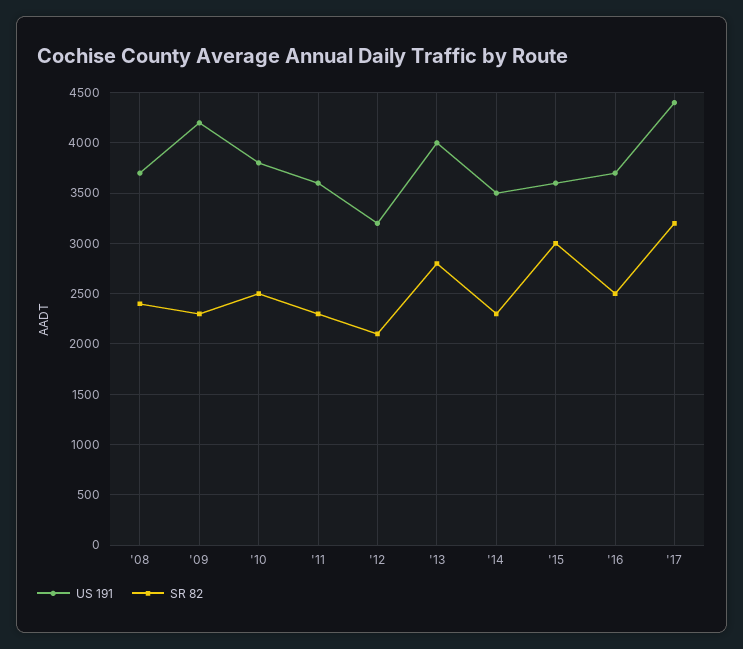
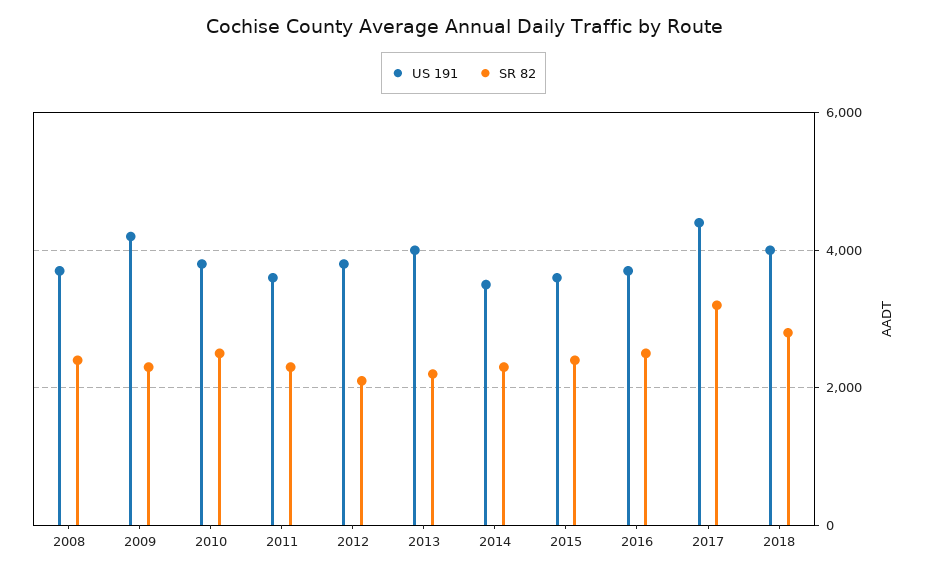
US 191, '12: 3200 -> 3800
SR 82, '13: 2800 -> 2200
SR 82, '15: 3000 -> 2400
US 191, 2018: none -> 4000
SR 82, 2018: none -> 2800

